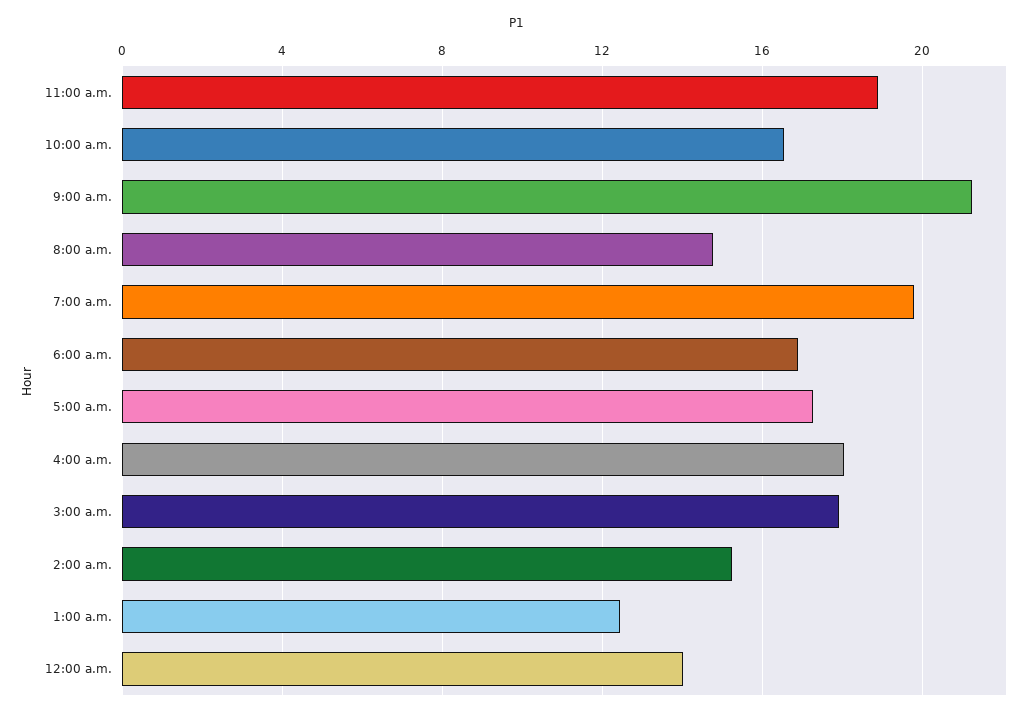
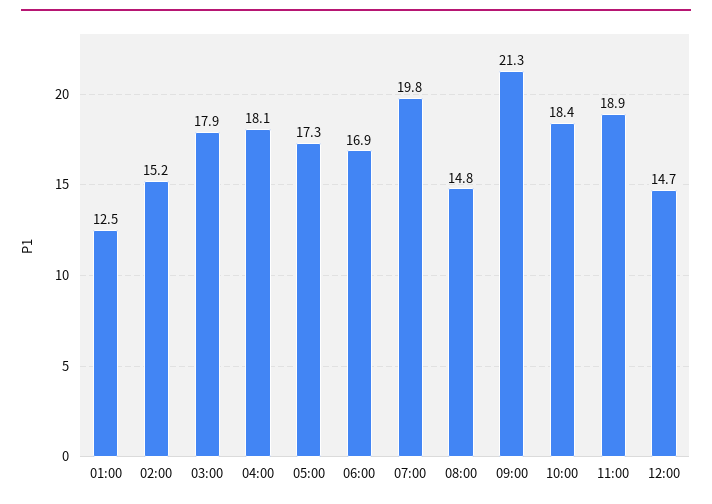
10:00 a.m.: 16.5 -> 18.4
12:00 a.m.: 14 -> none
12:00: none -> 14.7

